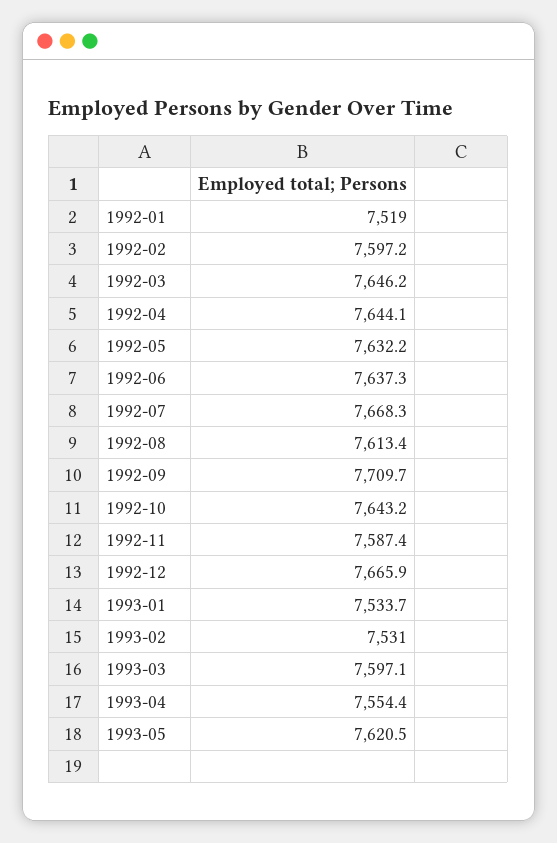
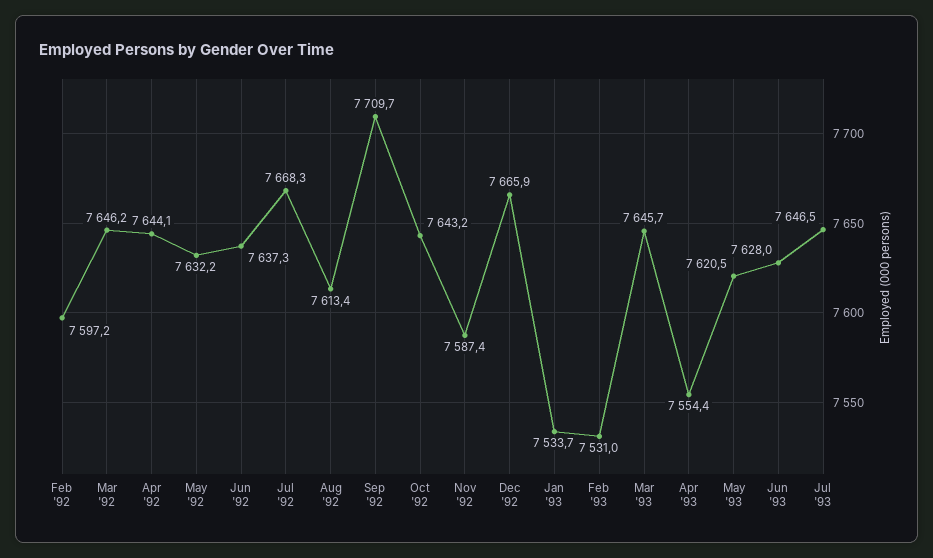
1992-01: 7519 -> none
1993-03: 7597.1 -> 7645.7
Jun '93: none -> 7628
Jul '93: none -> 7646.5

